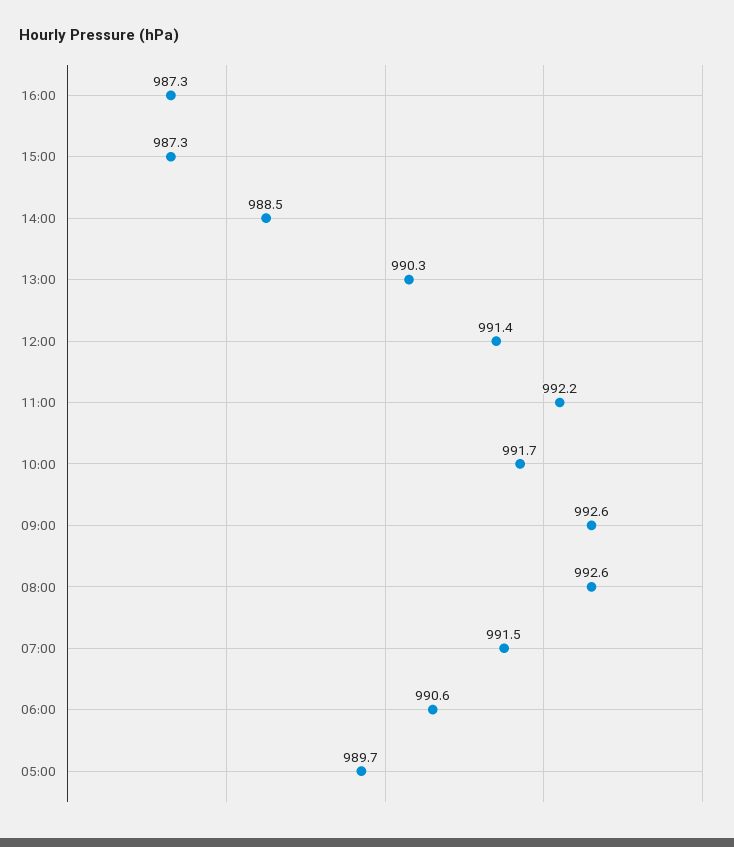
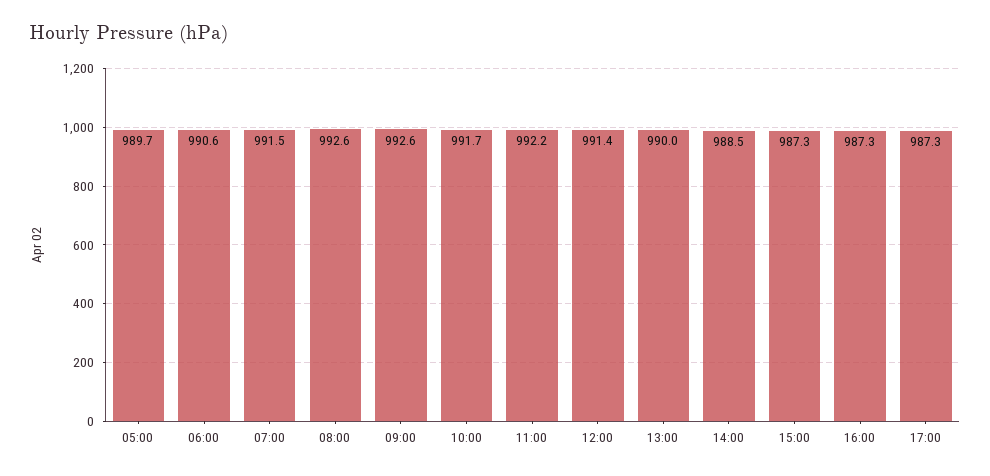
13:00: 990.3 -> 990
17:00: none -> 987.3

